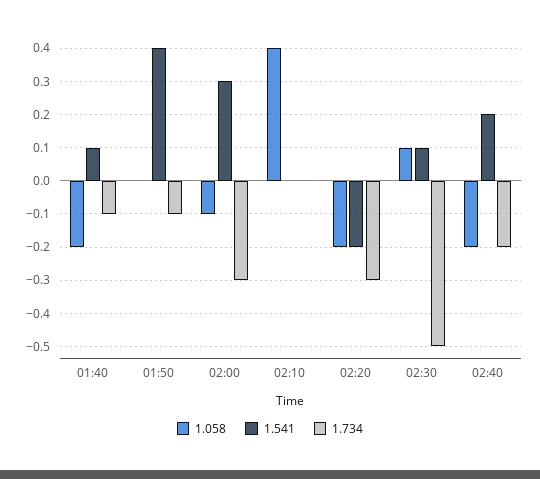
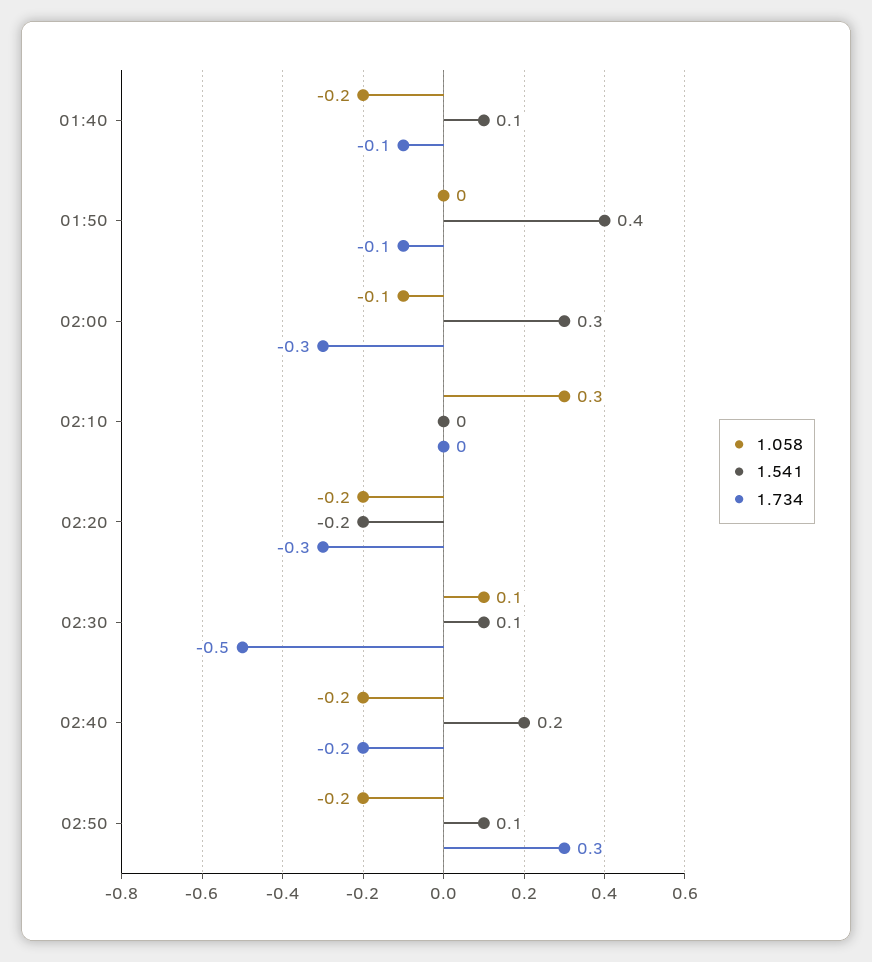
1.058, 02:10: 0.4 -> 0.3
1.058, 02:50: none -> -0.2
1.541, 02:50: none -> 0.1
1.734, 02:50: none -> 0.3

